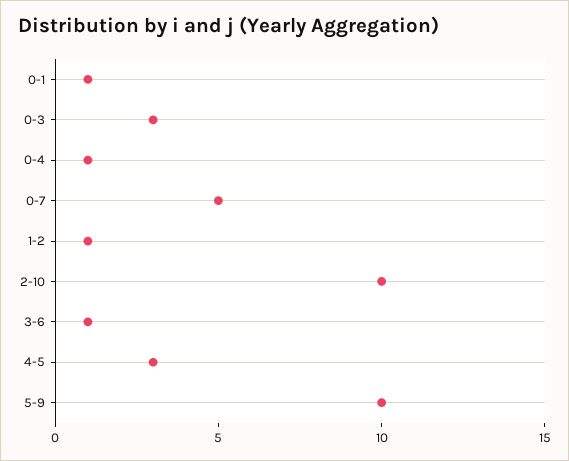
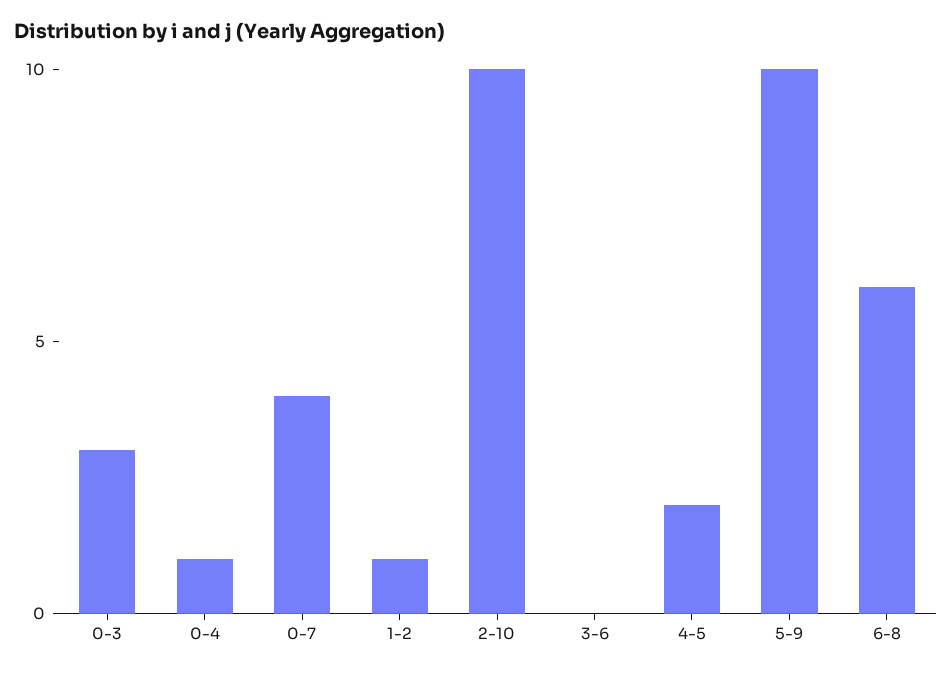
0-1: 1 -> none
0-7: 5 -> 4
3-6: 1 -> 0
4-5: 3 -> 2
6-8: none -> 6

